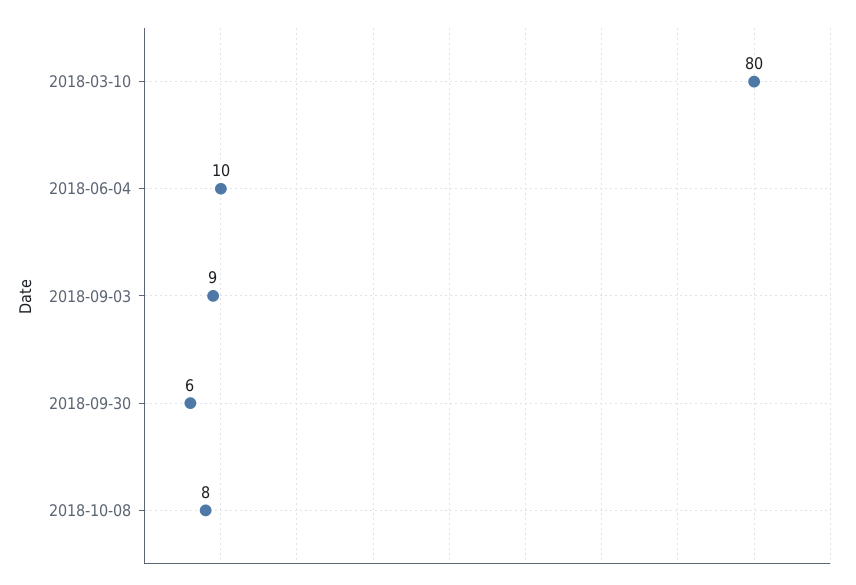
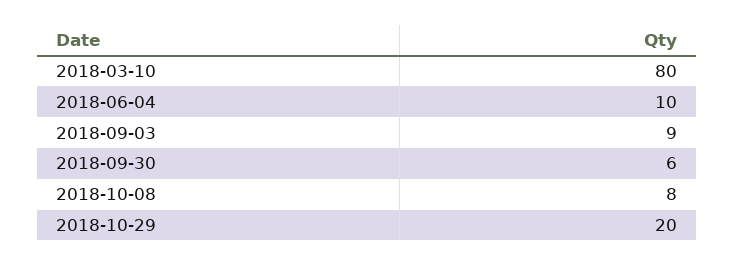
2018-10-29: none -> 20

